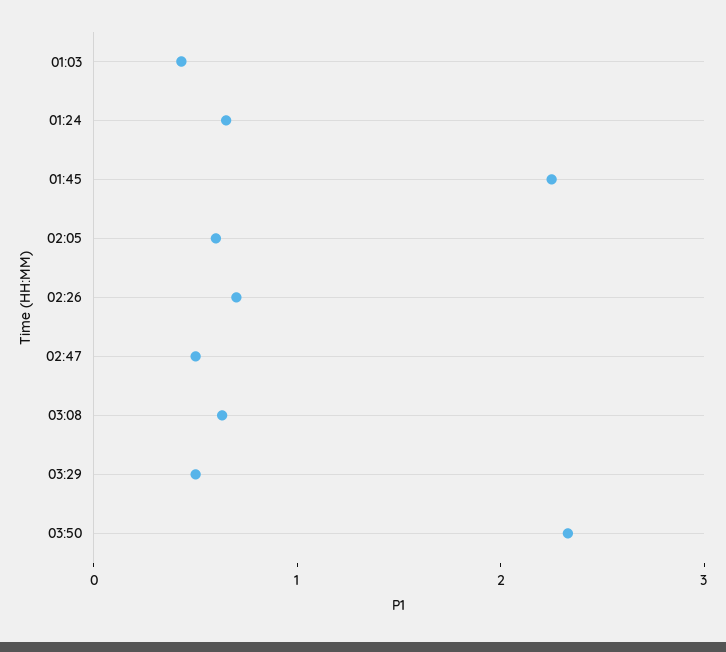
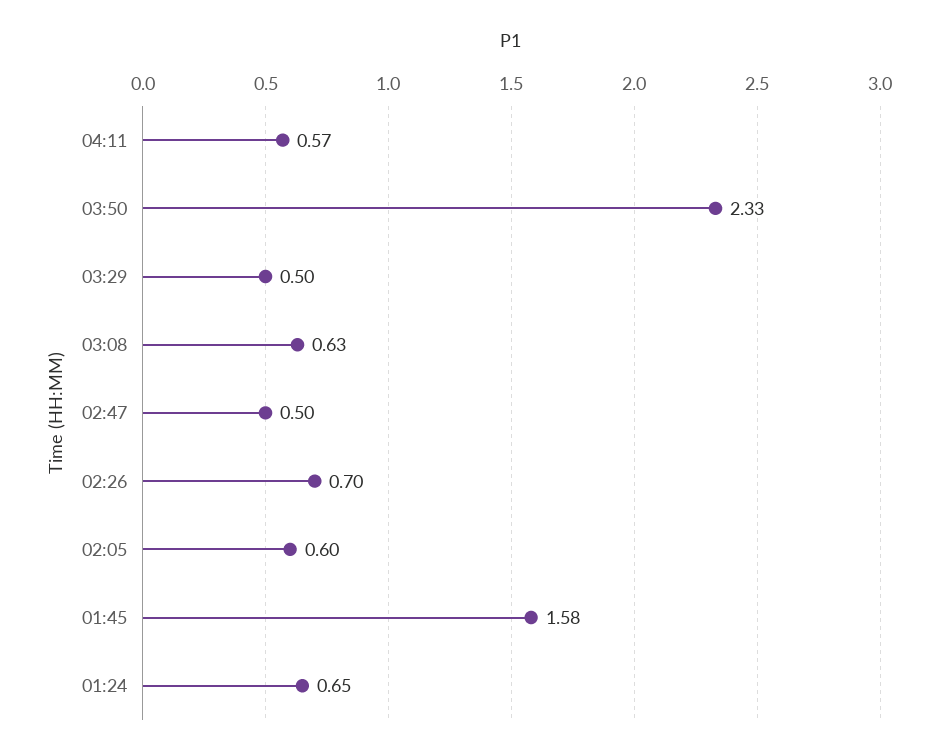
01:03: 0.4 -> none
01:45: 2.2 -> 1.58
04:11: none -> 0.57

